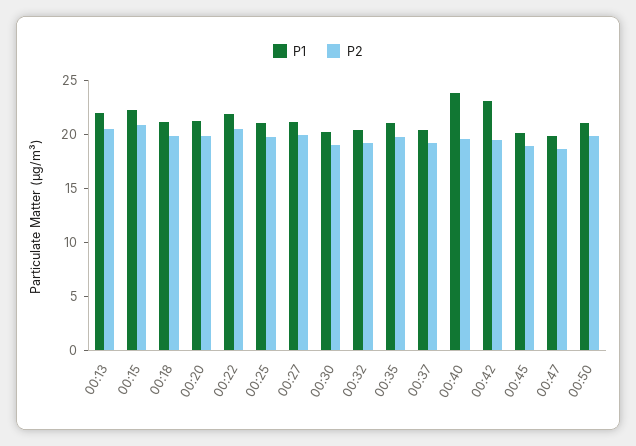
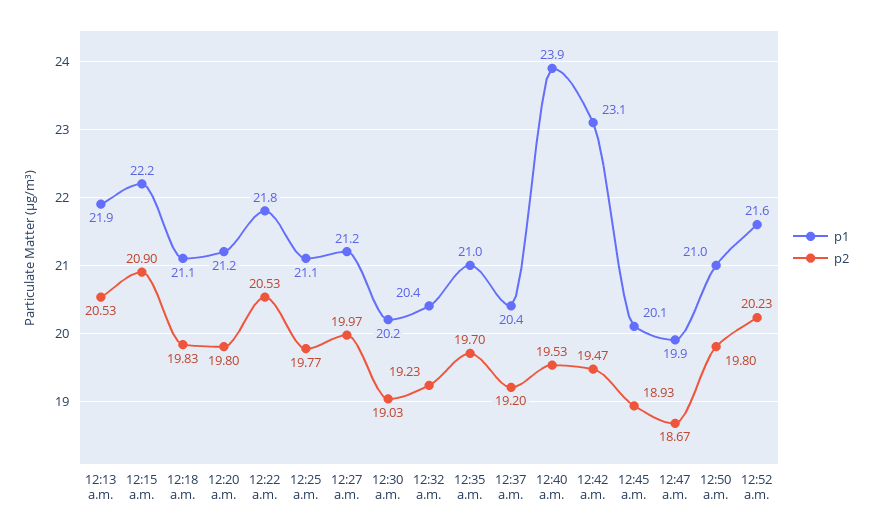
P1, 12:52 a.m.: none -> 21.6
P2, 12:52 a.m.: none -> 20.23

